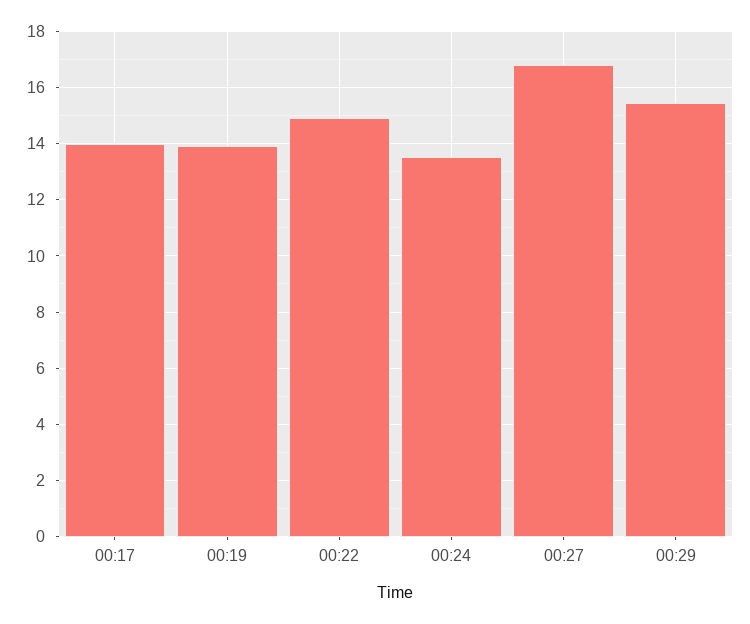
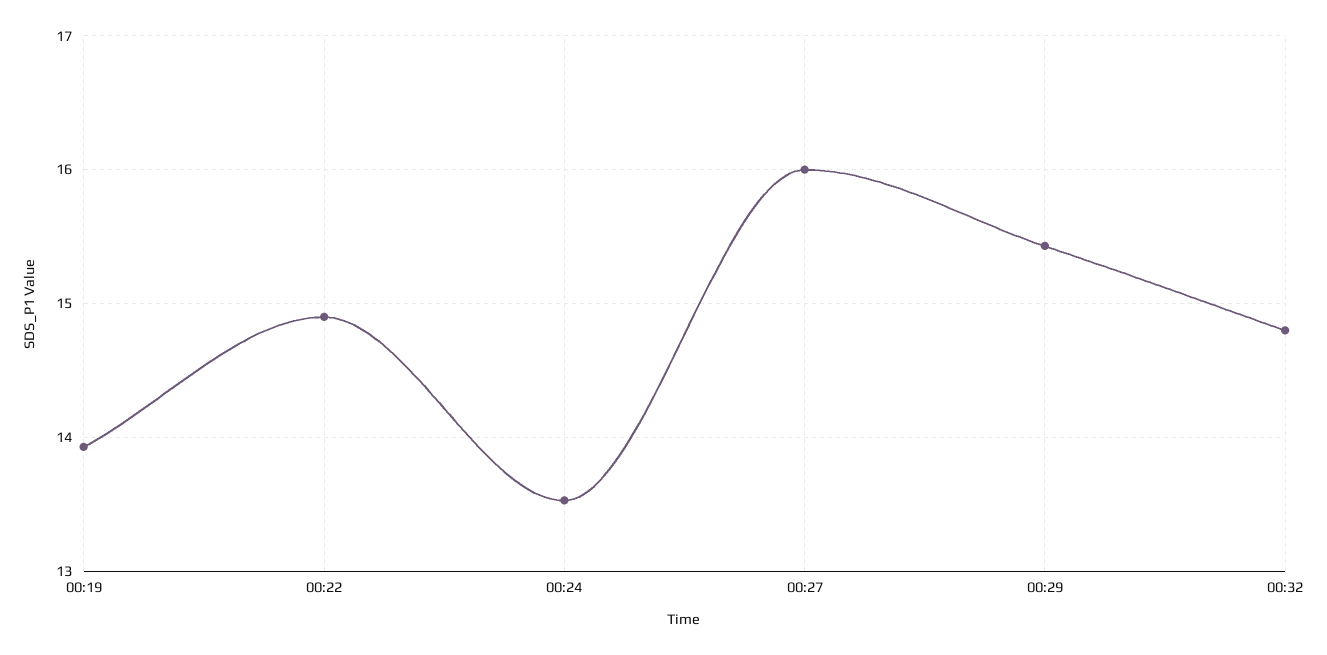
00:17: 14 -> none
00:27: 16.75 -> 16
00:32: none -> 14.8

